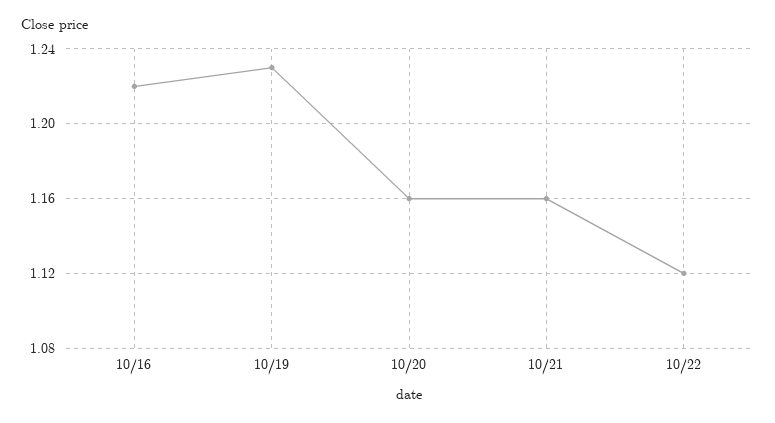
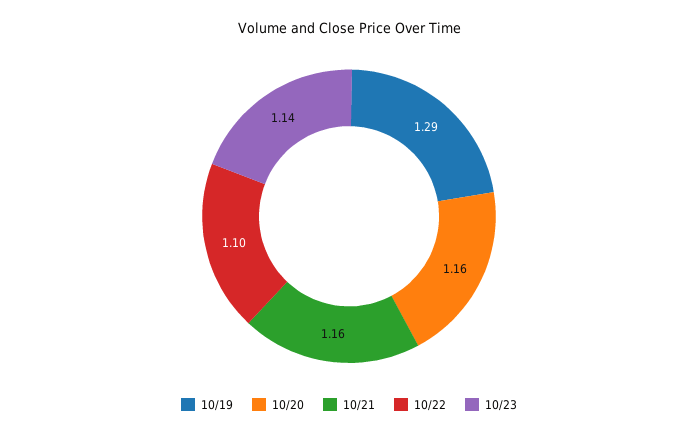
10/16: 1.22 -> none
10/19: 1.23 -> 1.29
10/22: 1.12 -> 1.1
10/23: none -> 1.14

